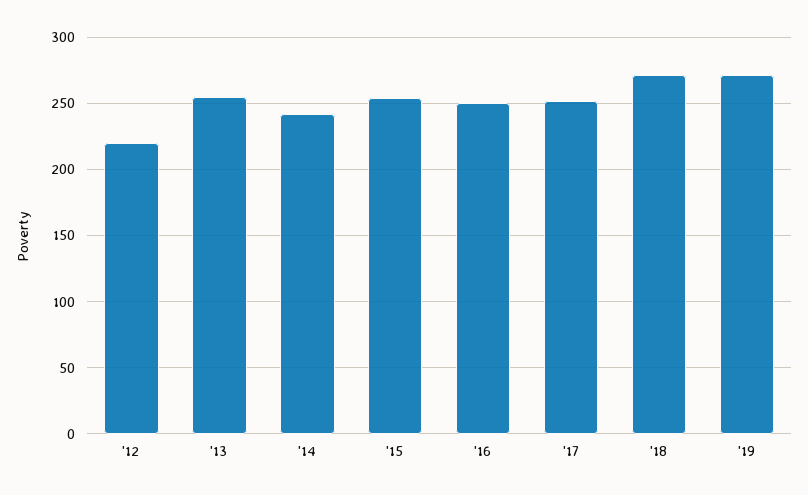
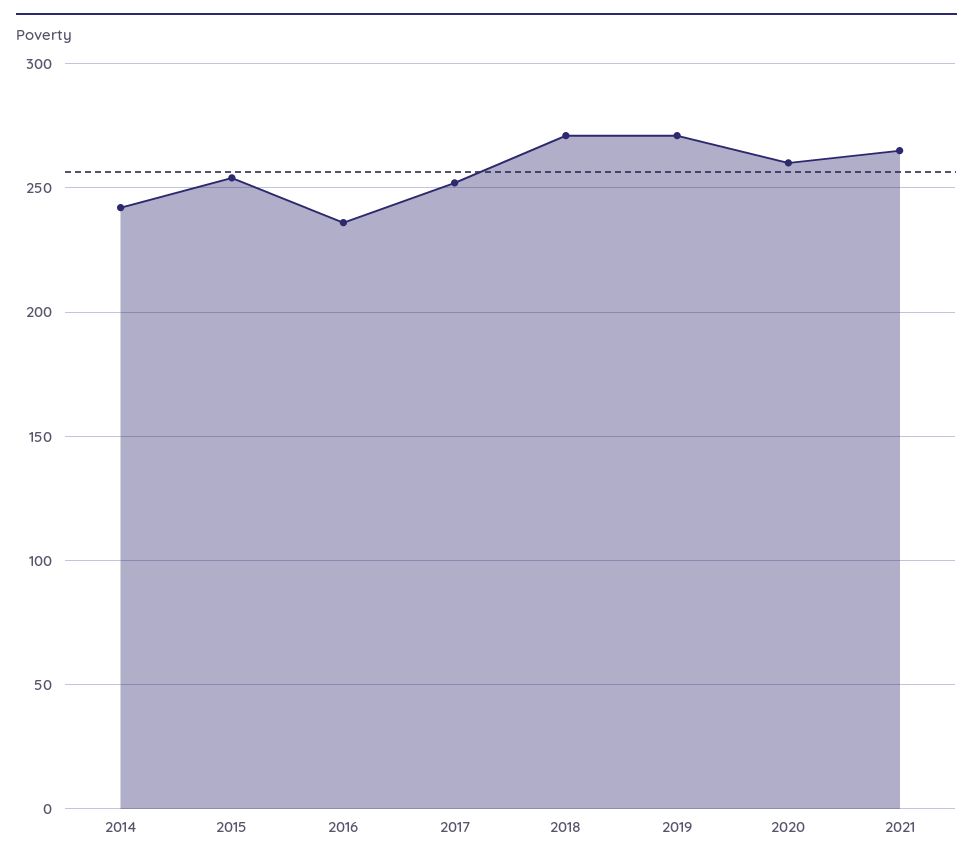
'12: 220 -> none
'13: 255 -> none
'16: 250 -> 235
2020: none -> 260
2021: none -> 265

